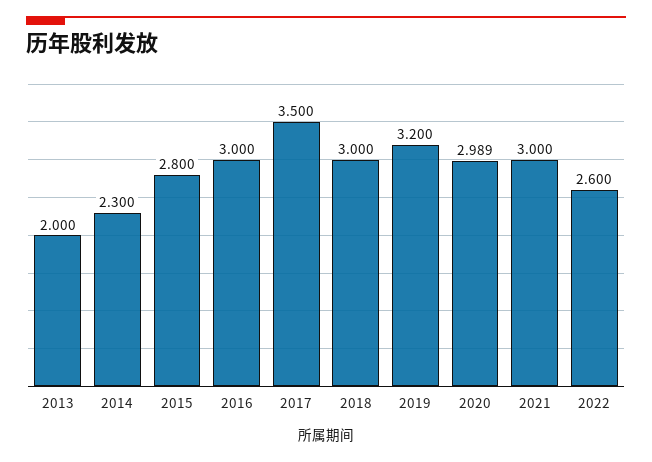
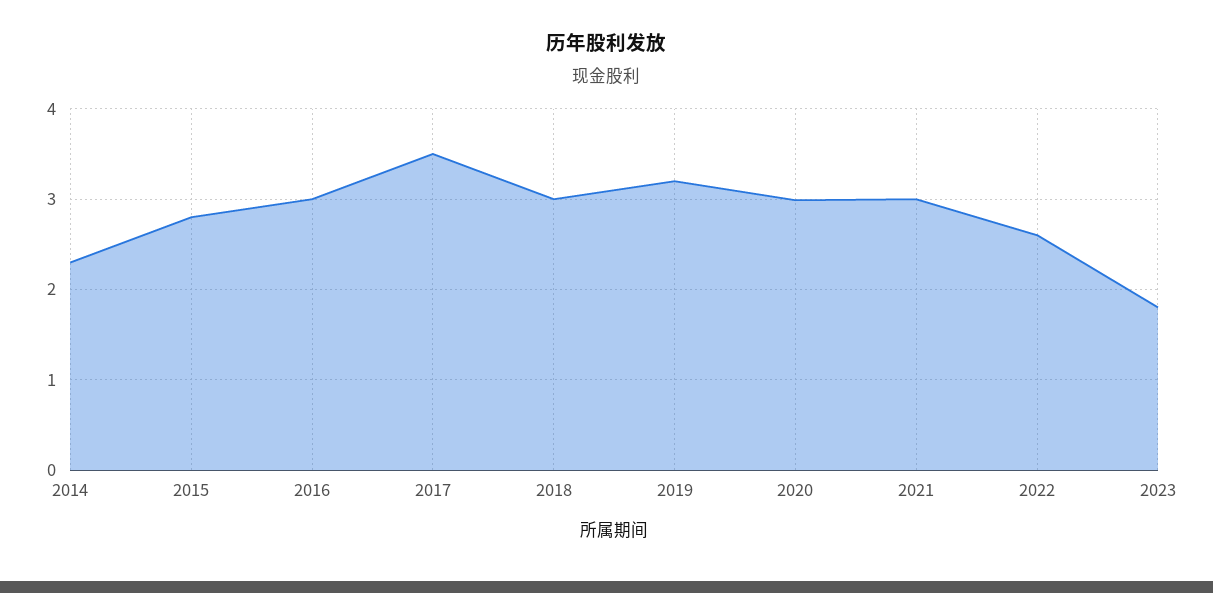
2013: 2 -> none
2023: none -> 1.8

